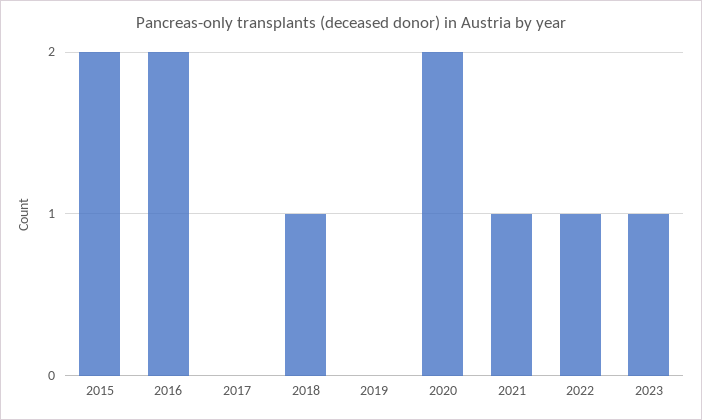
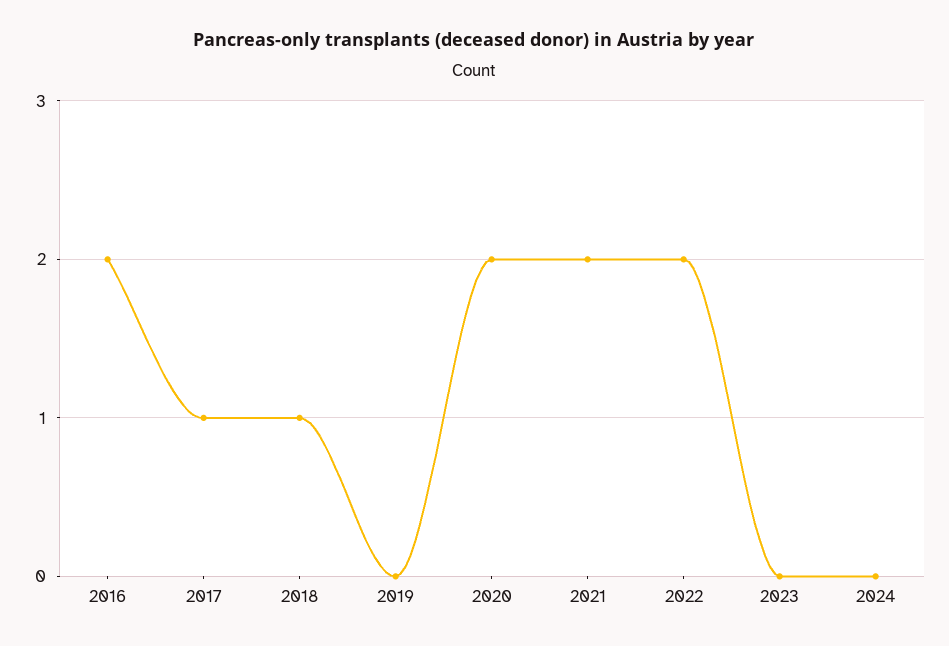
2015: 2 -> none
2017: 0 -> 1
2021: 1 -> 2
2022: 1 -> 2
2023: 1 -> 0
2024: none -> 0

